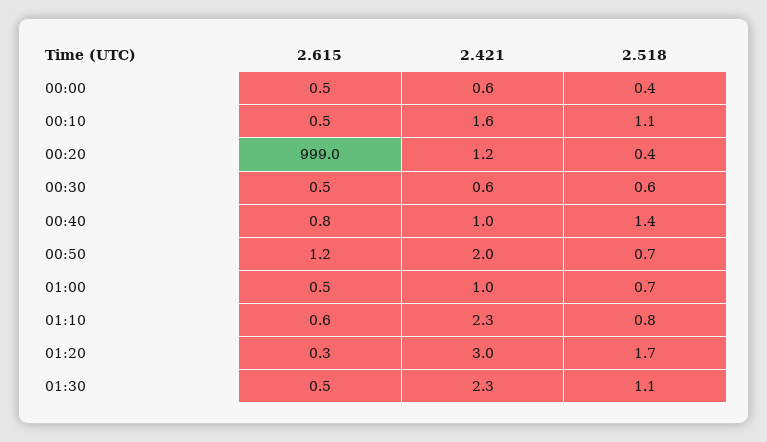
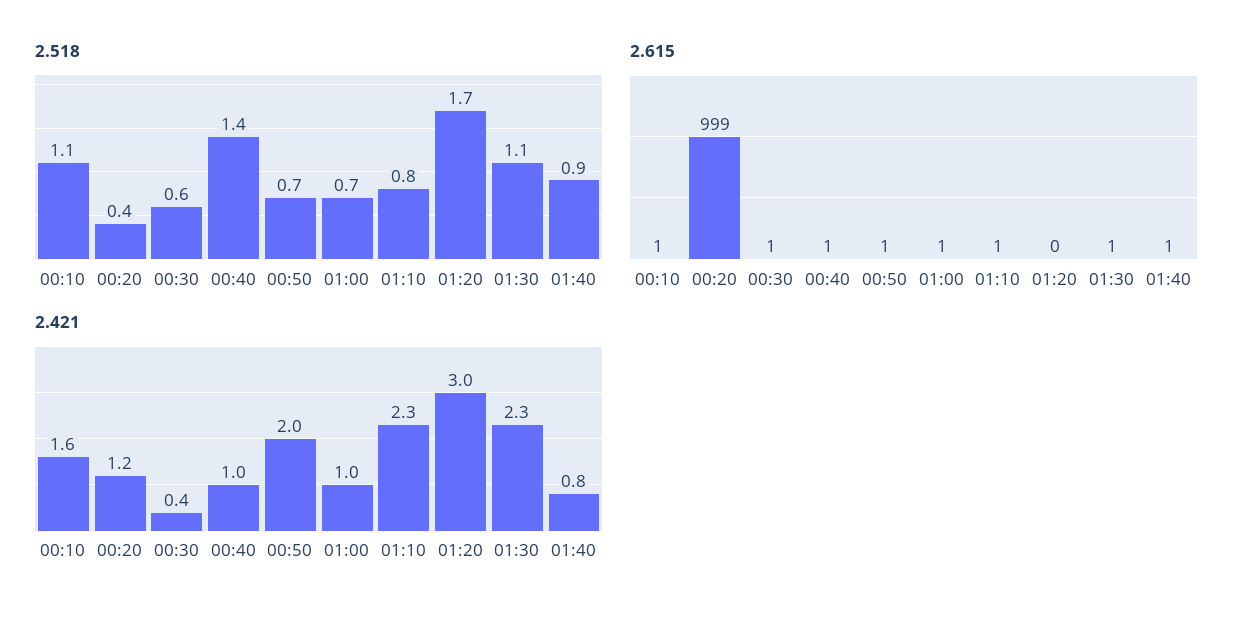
2.615, 00:00: 0.5 -> none
2.421, 00:00: 0.6 -> none
2.518, 00:00: 0.4 -> none
2.421, 00:30: 0.6 -> 0.4
2.518, 01:40: none -> 0.9
2.615, 01:40: none -> 1
2.421, 01:40: none -> 0.8

